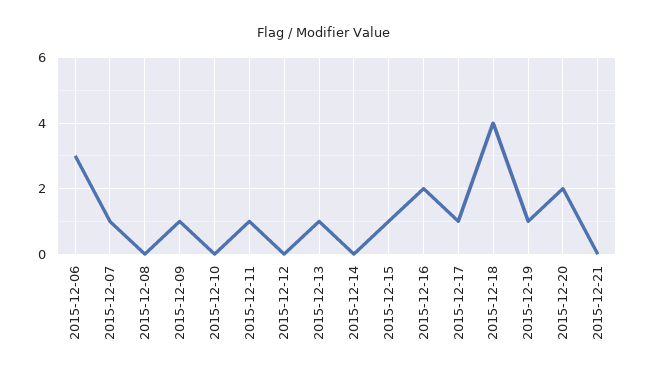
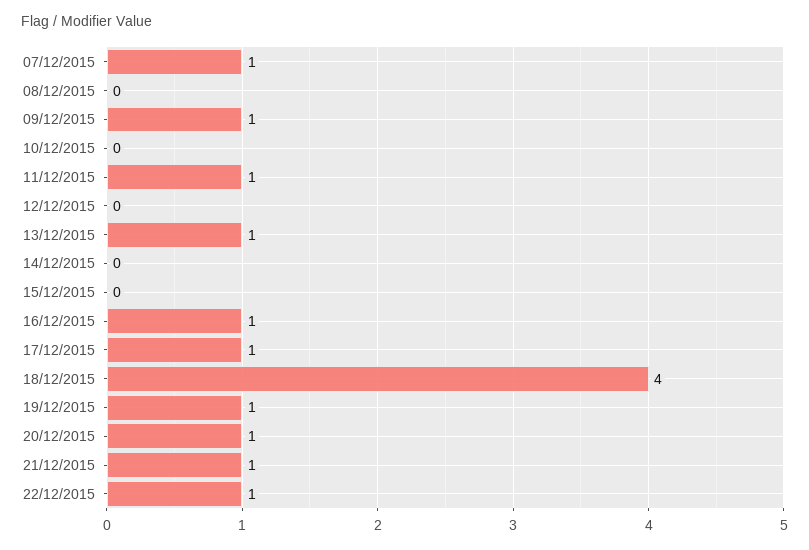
2015-12-06: 3 -> none
2015-12-15: 1 -> 0
2015-12-16: 2 -> 1
2015-12-20: 2 -> 1
2015-12-21: 0 -> 1
22/12/2015: none -> 1

